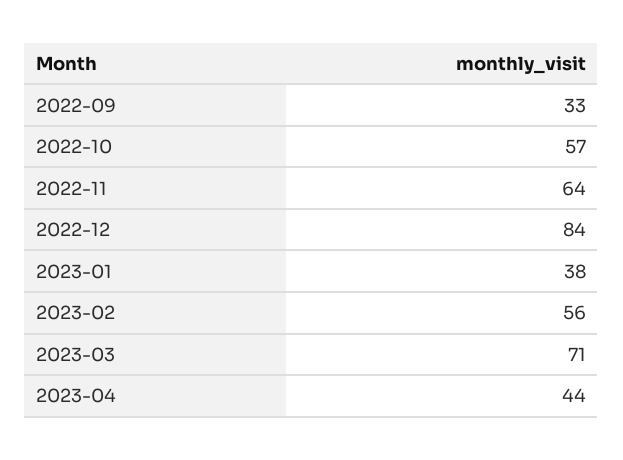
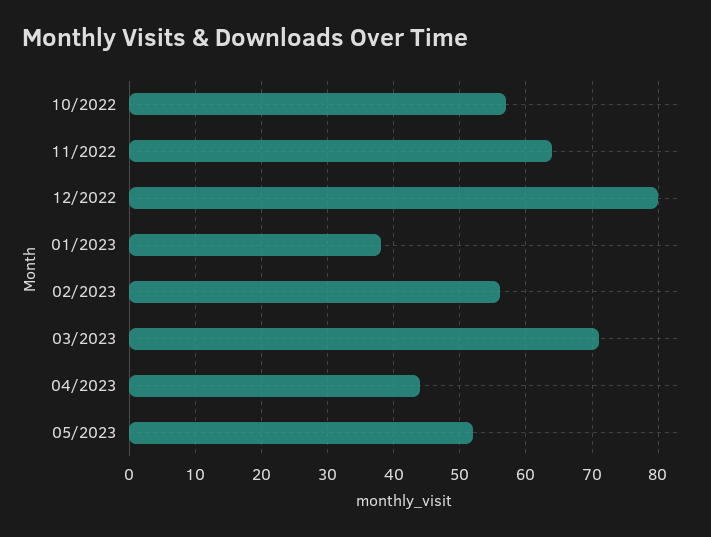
2022-09: 33 -> none
2022-12: 84 -> 80
05/2023: none -> 52

